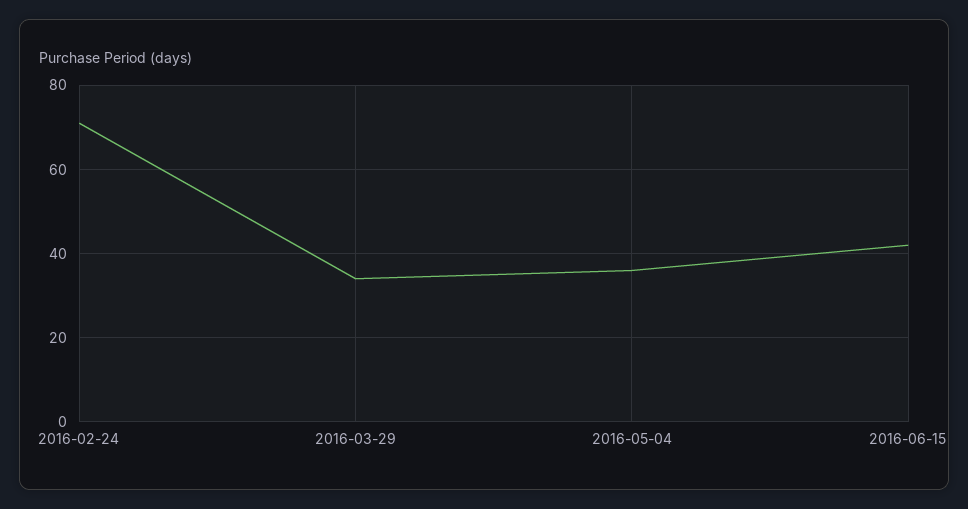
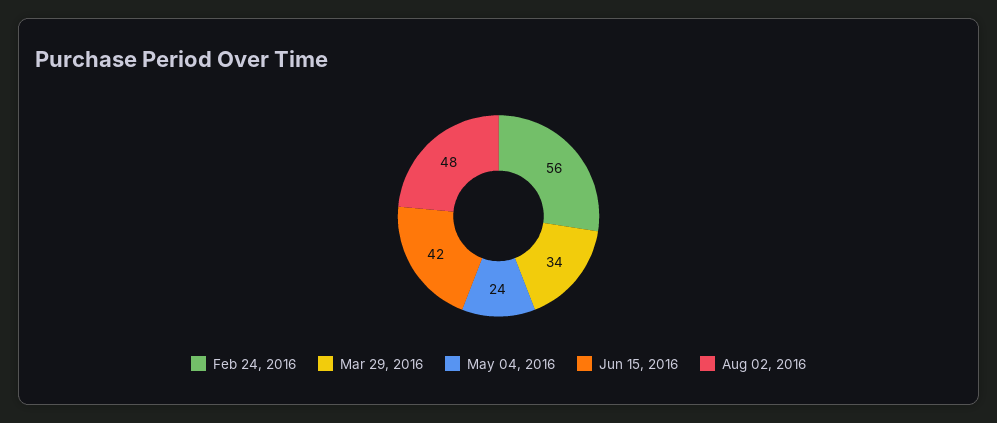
2016-02-24: 70 -> 56
2016-05-04: 35 -> 24
Aug 02, 2016: none -> 48

